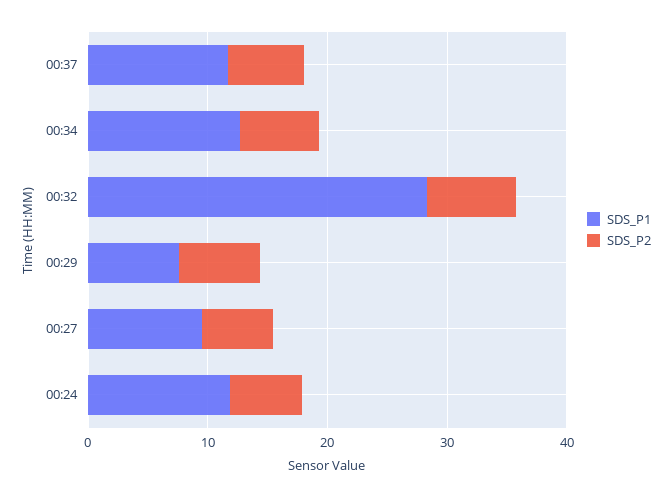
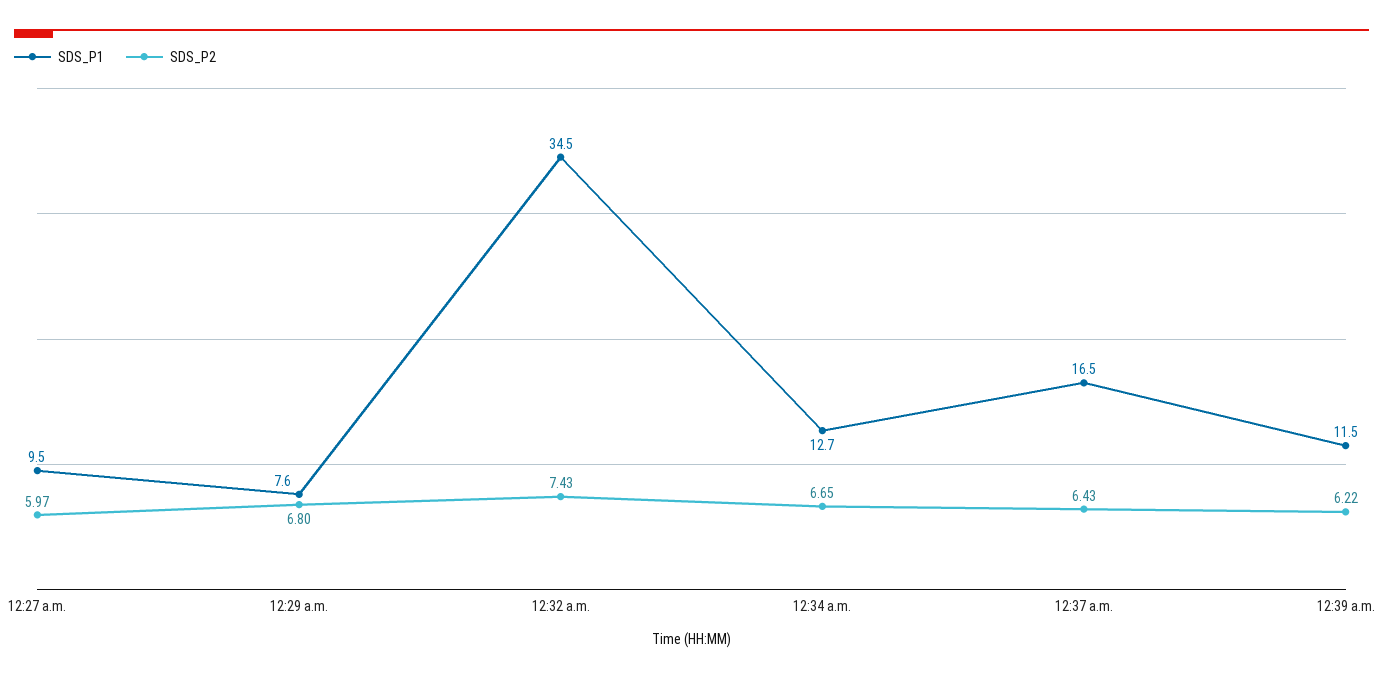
SDS_P1, 00:37: 12 -> 16.5
SDS_P1, 00:32: 28 -> 34.5
SDS_P1, 00:24: 12 -> none
SDS_P2, 00:24: 6 -> none
SDS_P1, 12:39 a.m.: none -> 11.5
SDS_P2, 12:39 a.m.: none -> 6.22

